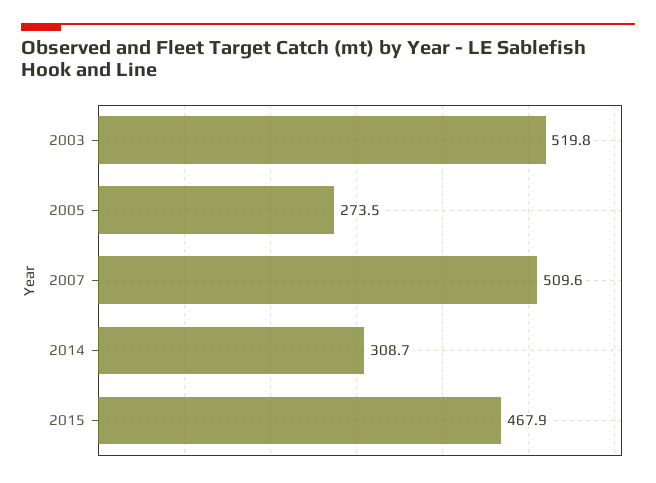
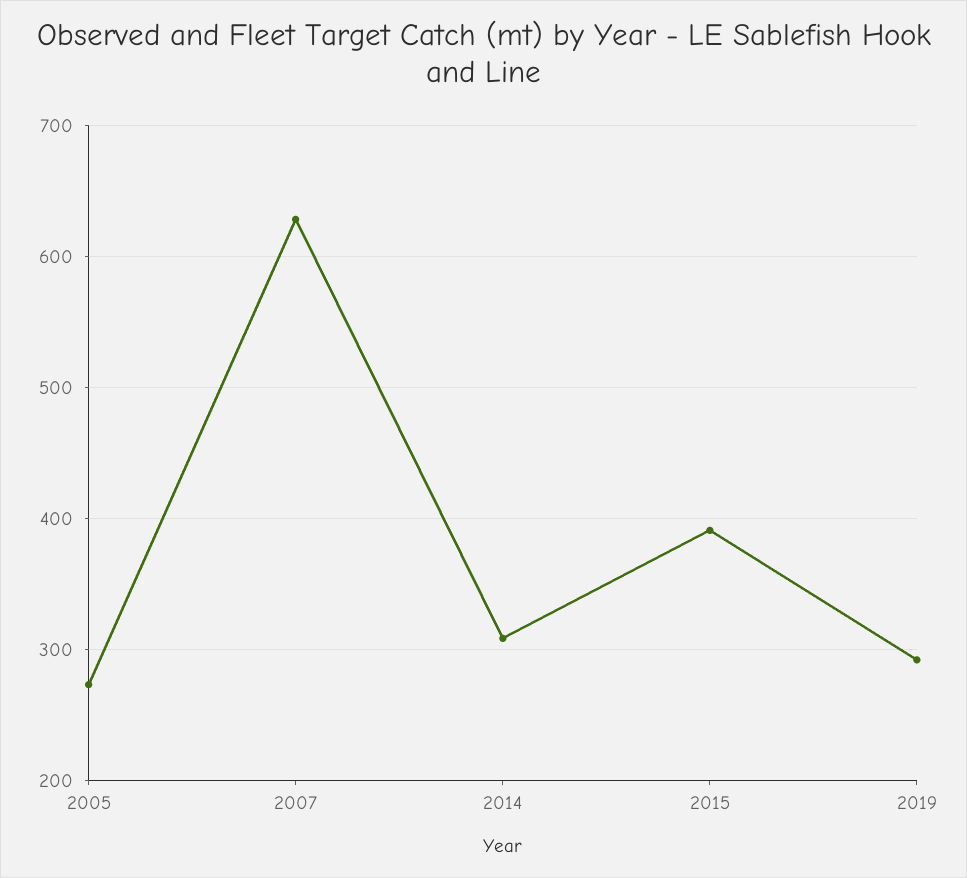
2003: 519.8 -> none
2007: 509.6 -> 630
2015: 467.9 -> 390
2019: none -> 290

